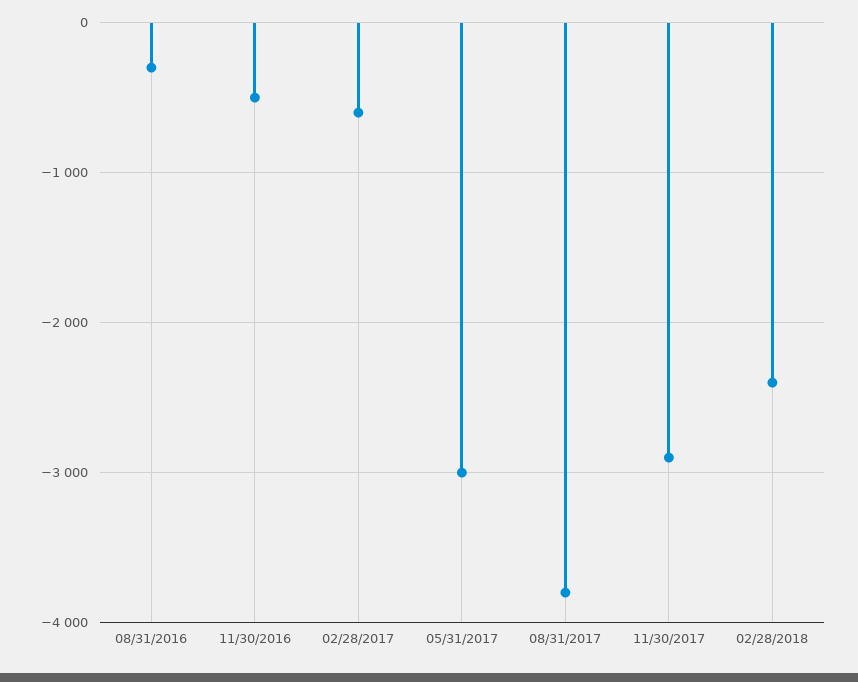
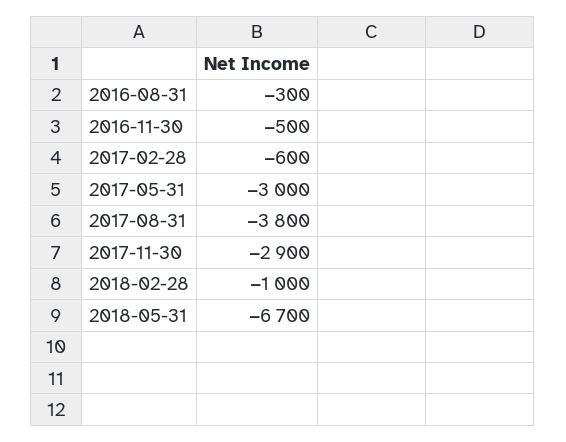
02/28/2018: -2400 -> -1000
2018-05-31: none -> -6700

